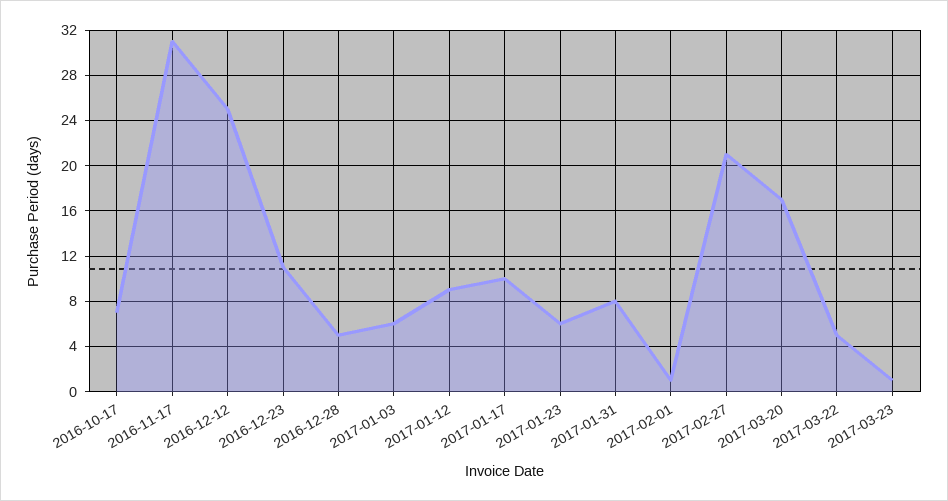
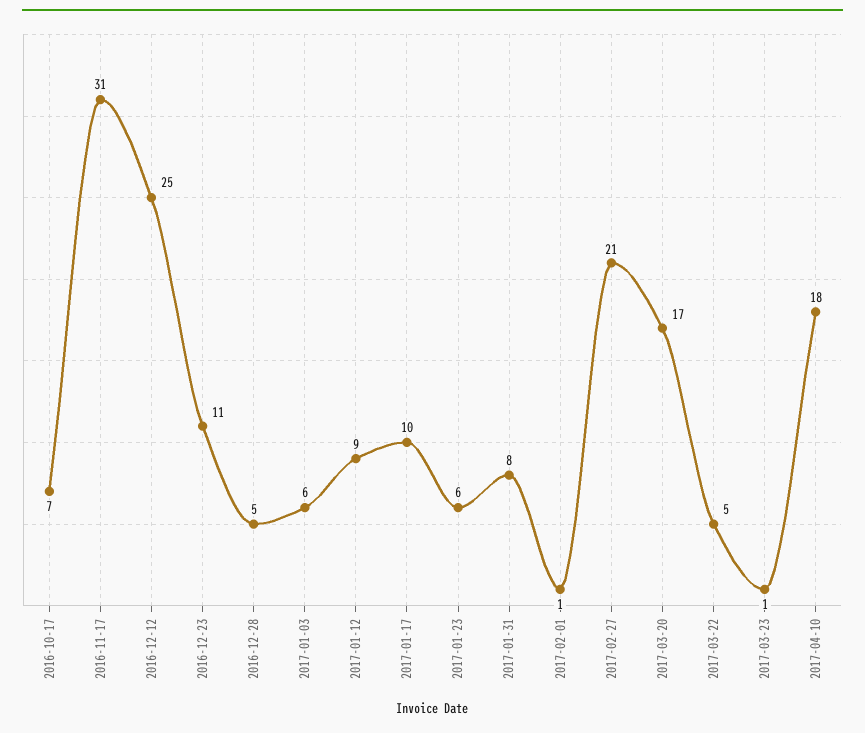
2017-04-10: none -> 18

